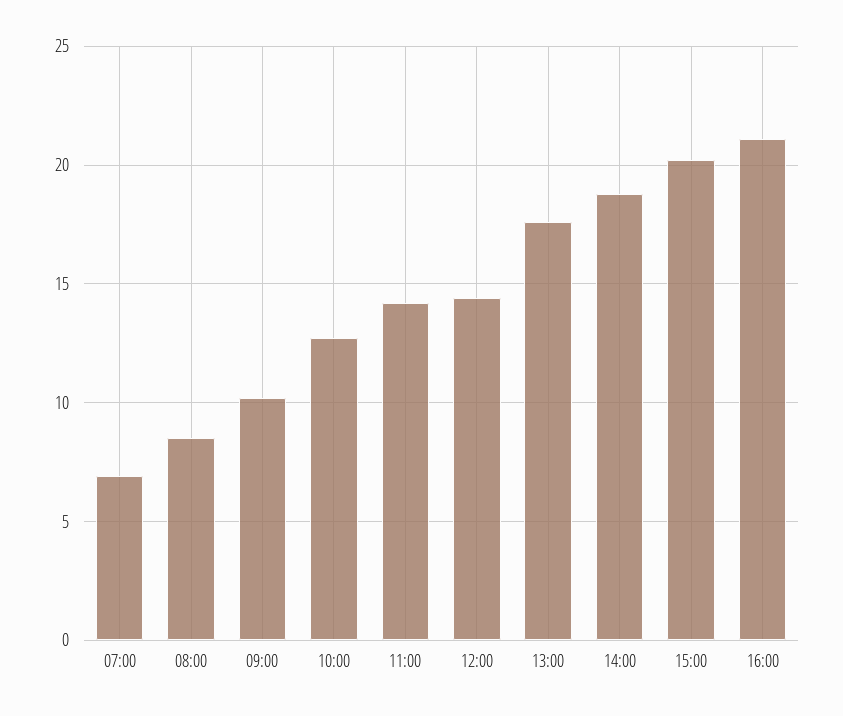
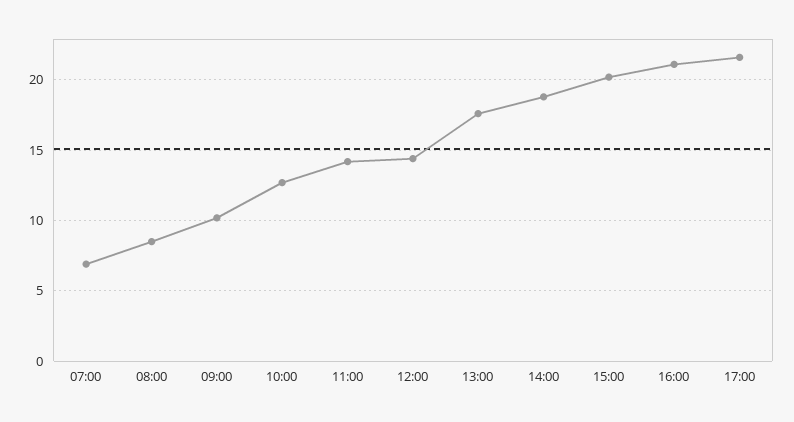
17:00: none -> 21.5

